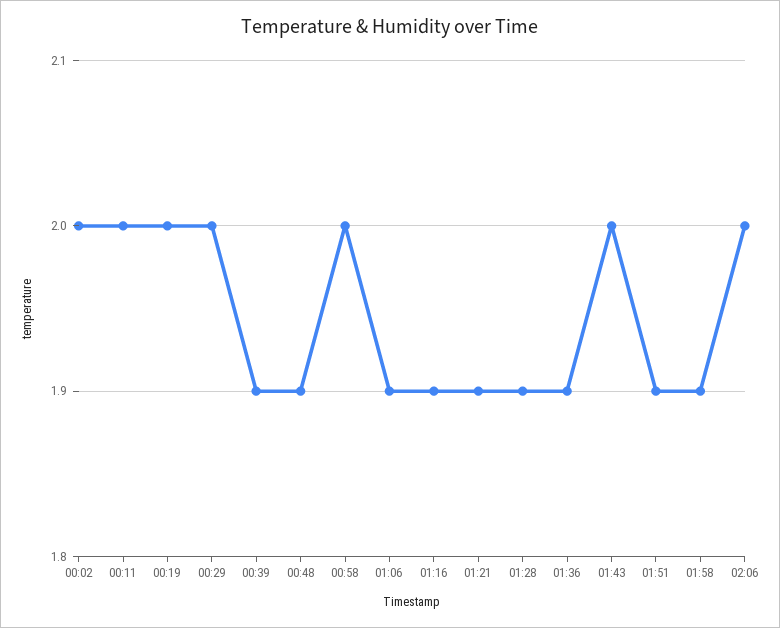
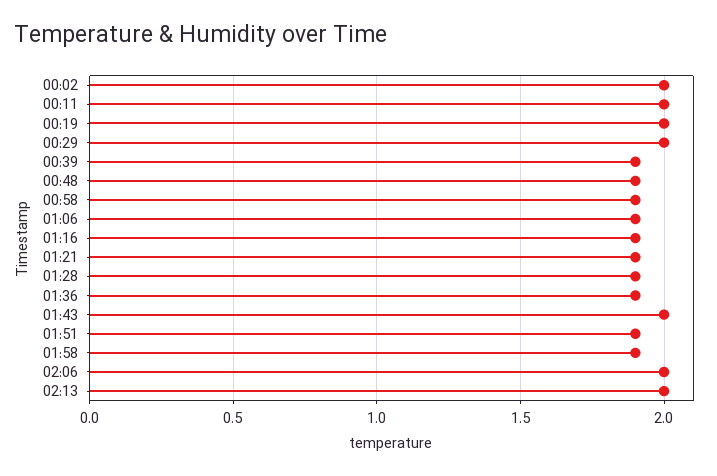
00:58: 2 -> 1.9
02:13: none -> 2

